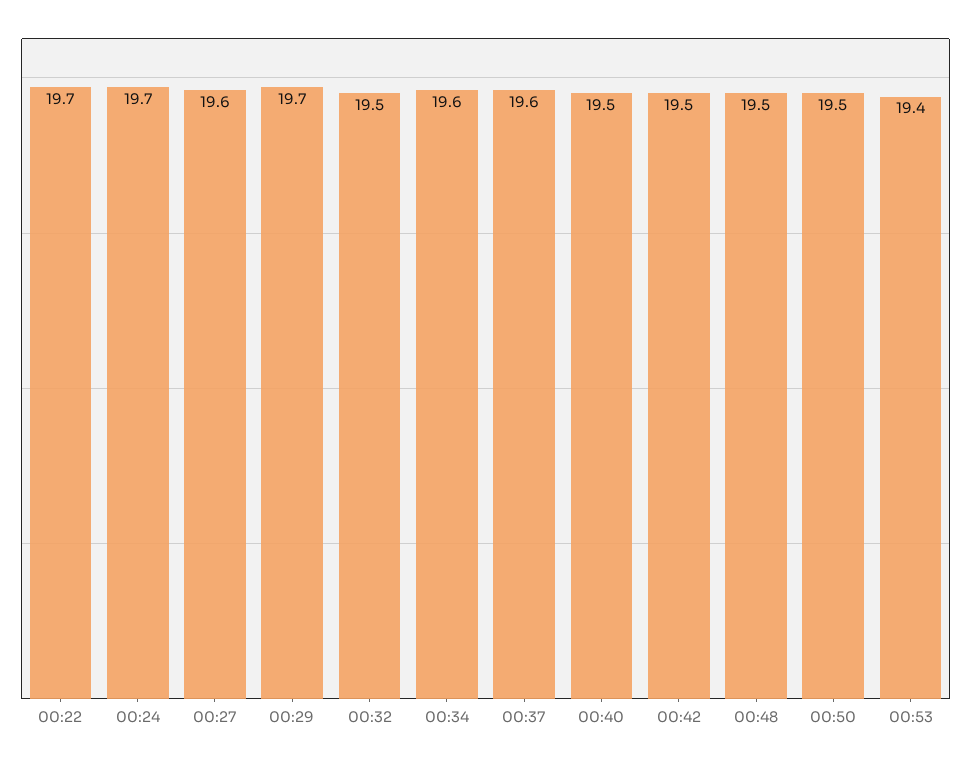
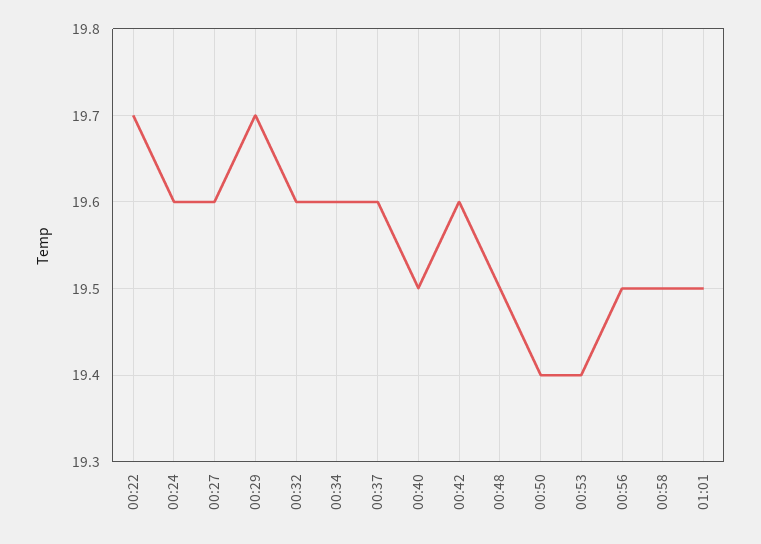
00:24: 19.7 -> 19.6
00:32: 19.5 -> 19.6
00:42: 19.5 -> 19.6
00:50: 19.5 -> 19.4
00:56: none -> 19.5
00:58: none -> 19.5
01:01: none -> 19.5

